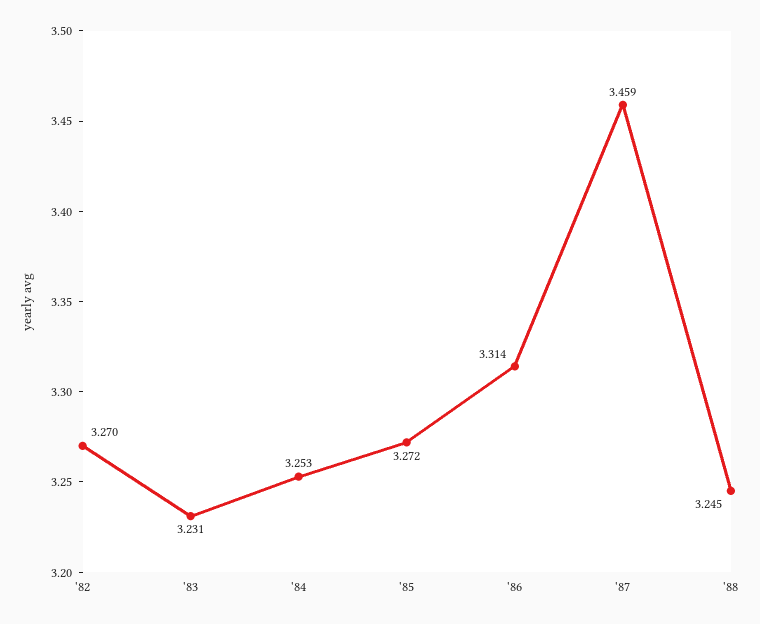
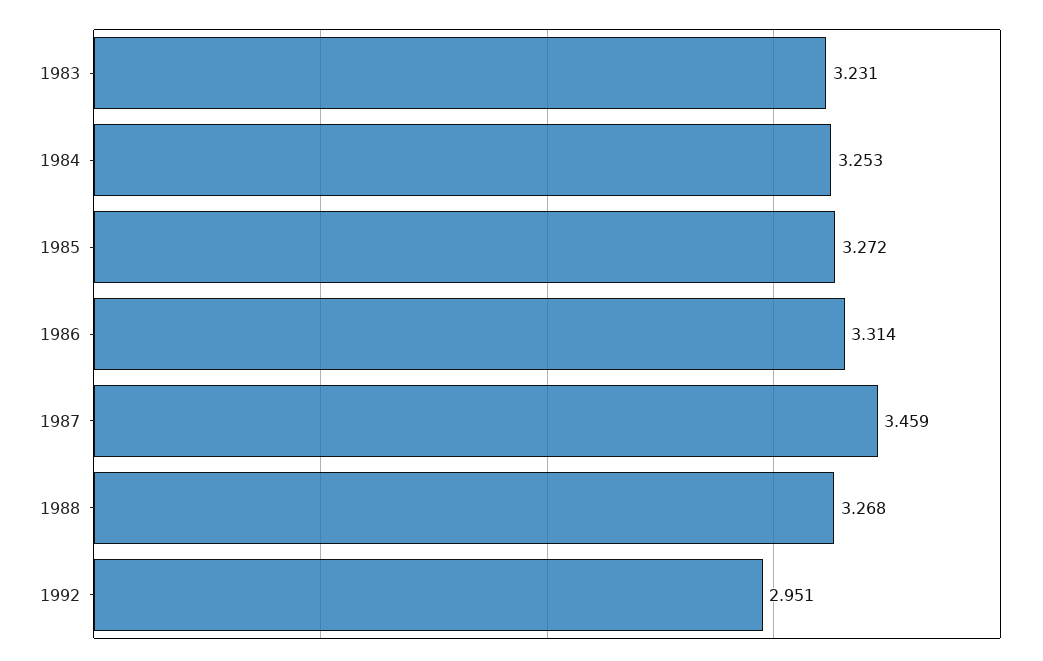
'82: 3.27 -> none
'88: 3.245 -> 3.268
1992: none -> 2.951

